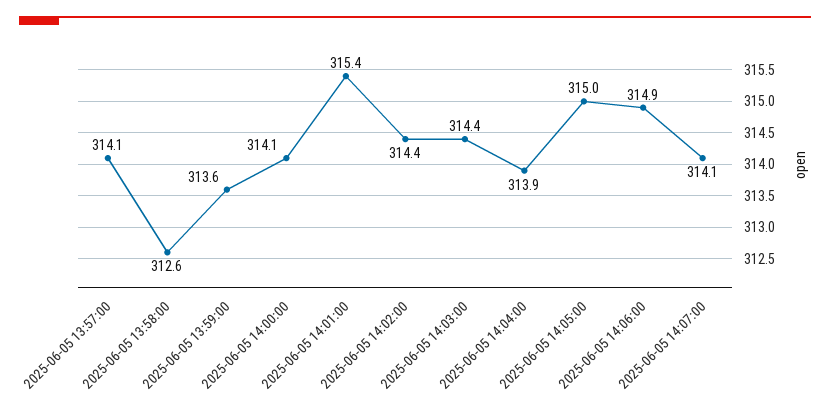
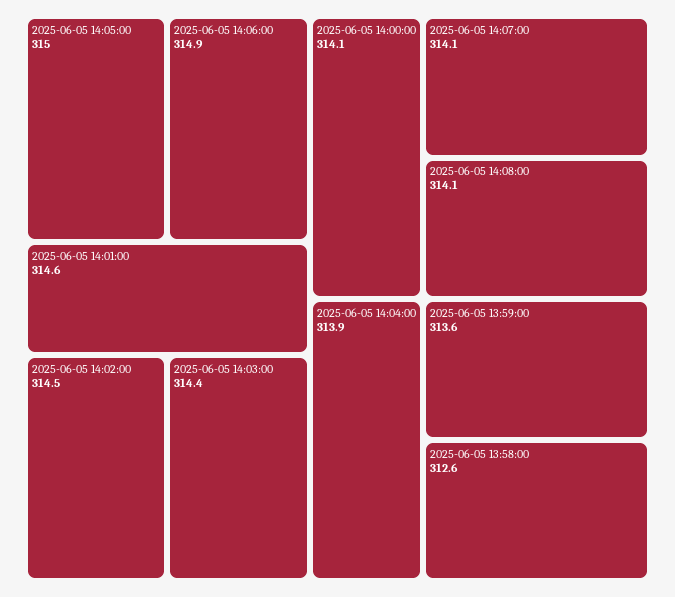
2025-06-05 13:57:00: 314.1 -> none
2025-06-05 14:01:00: 315.4 -> 314.6
2025-06-05 14:02:00: 314.4 -> 314.5
2025-06-05 14:08:00: none -> 314.1

